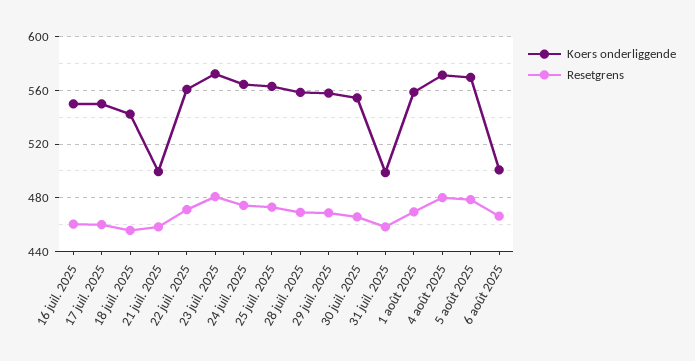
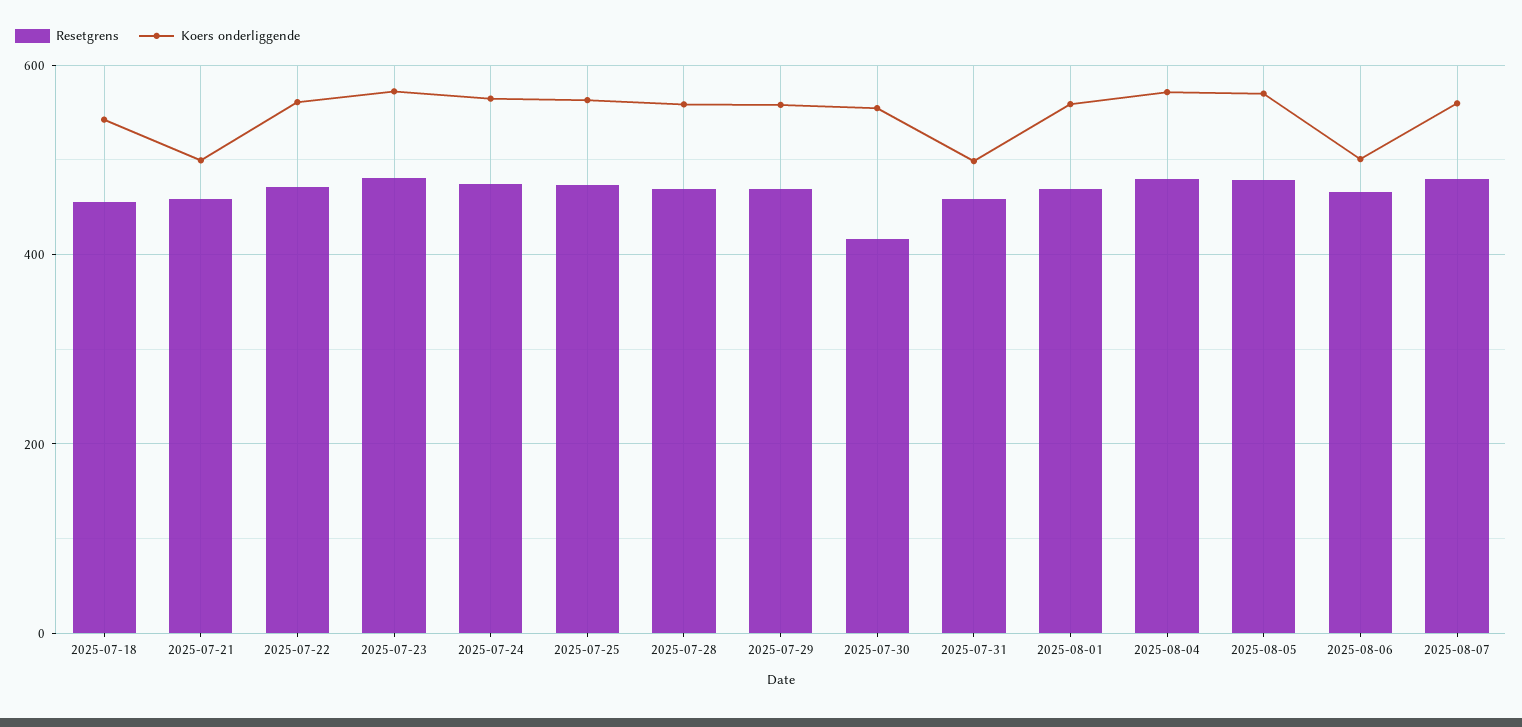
Koers onderliggende, 16 juil. 2025: 550 -> none
Resetgrens, 16 juil. 2025: 460 -> none
Koers onderliggende, 17 juil. 2025: 550 -> none
Resetgrens, 17 juil. 2025: 460 -> none
Resetgrens, 30 juil. 2025: 465 -> 420
Resetgrens, 2025-08-07: none -> 480
Koers onderliggende, 2025-08-07: none -> 560

